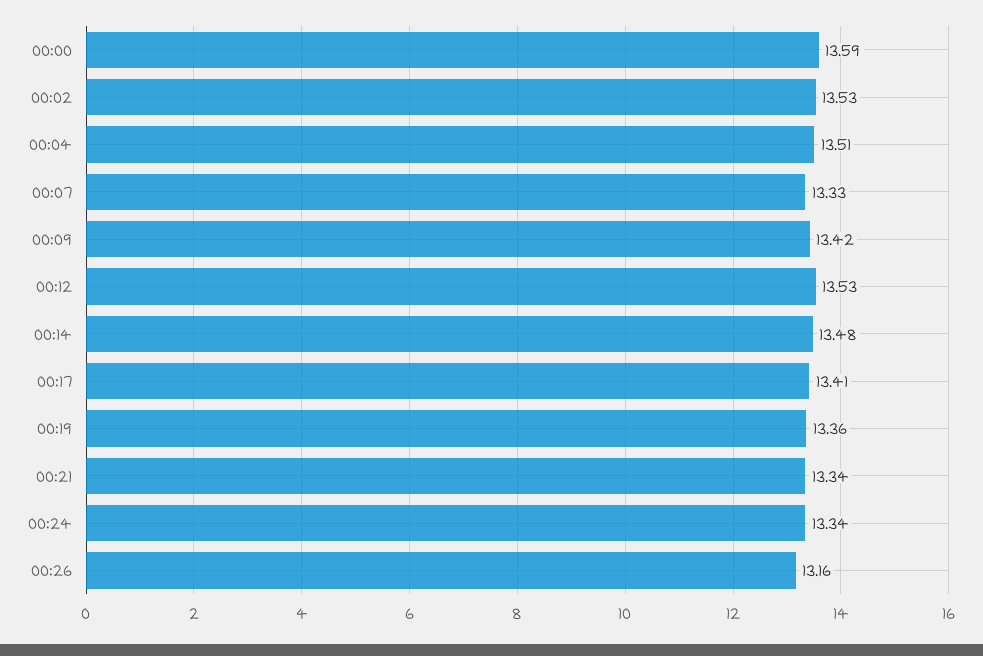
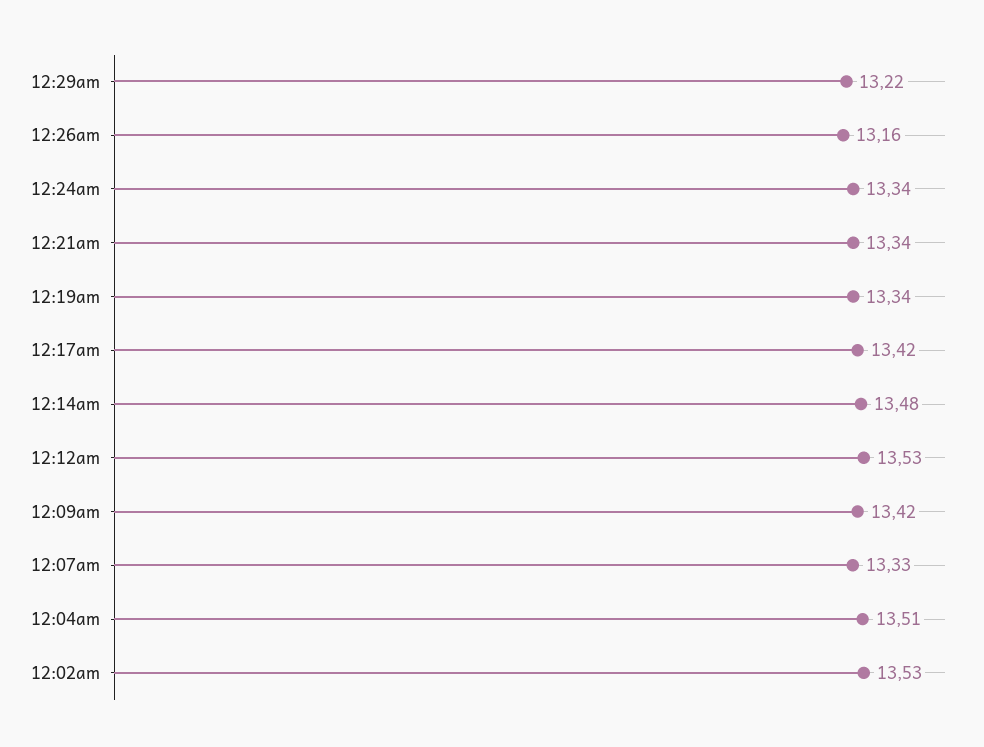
00:00: 13.59 -> none
00:17: 13.41 -> 13.42
00:19: 13.36 -> 13.34
12:29am: none -> 13.22

